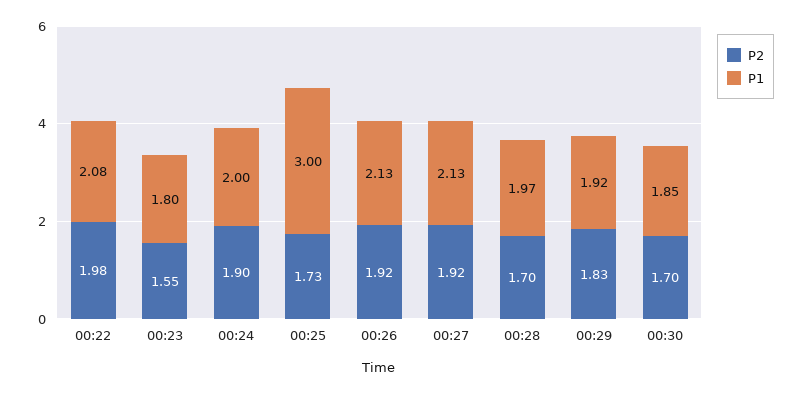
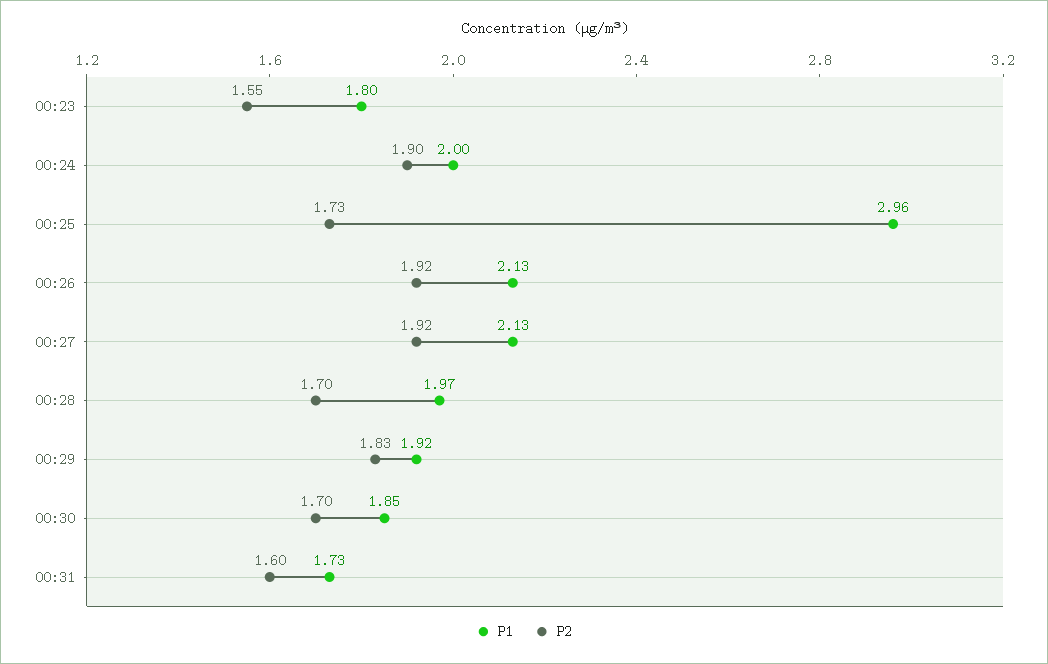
P2, 00:22: 1.98 -> none
P1, 00:22: 2.08 -> none
P1, 00:25: 3 -> 2.96
P1, 00:31: none -> 1.73
P2, 00:31: none -> 1.6

